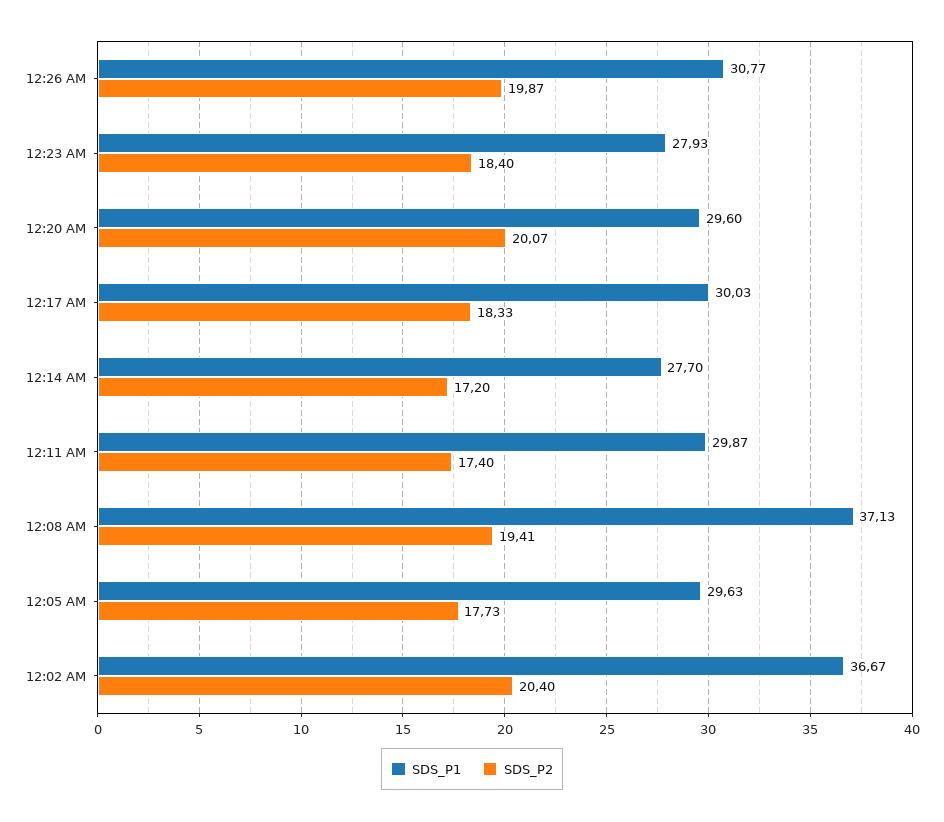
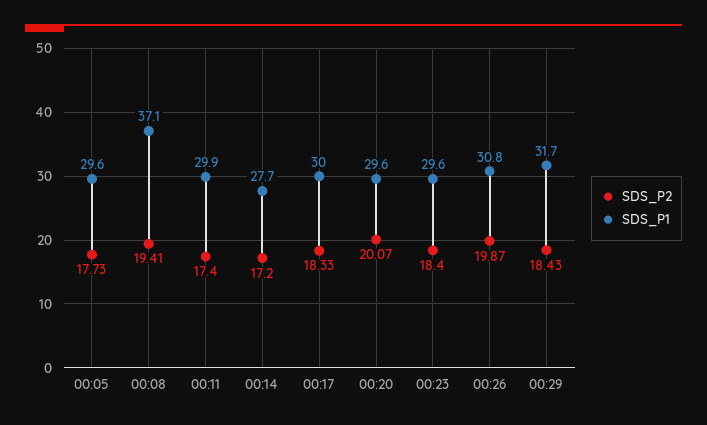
SDS_P1, 12:23 AM: 27.93 -> 29.6
SDS_P1, 12:02 AM: 36.67 -> none
SDS_P2, 12:02 AM: 20.4 -> none
SDS_P2, 00:29: none -> 18.43
SDS_P1, 00:29: none -> 31.7

